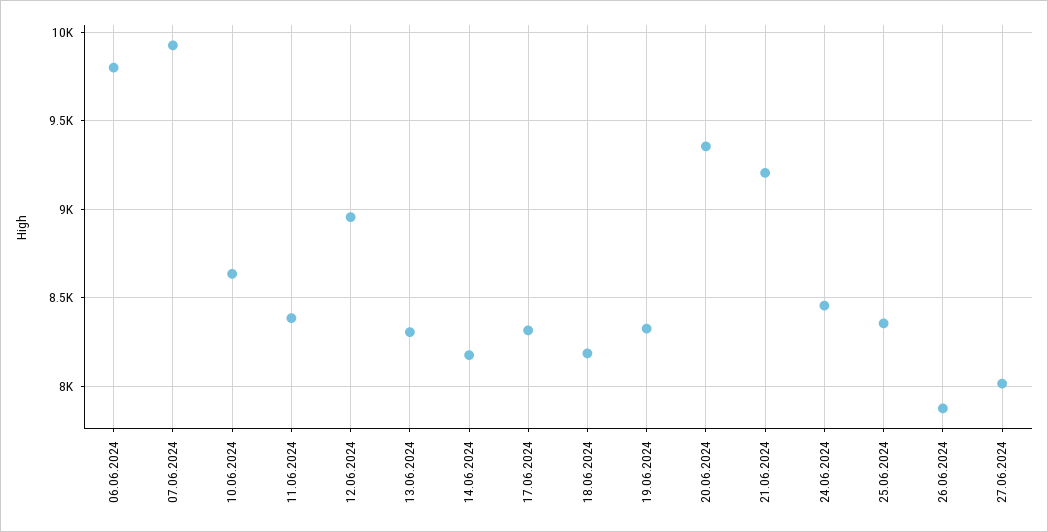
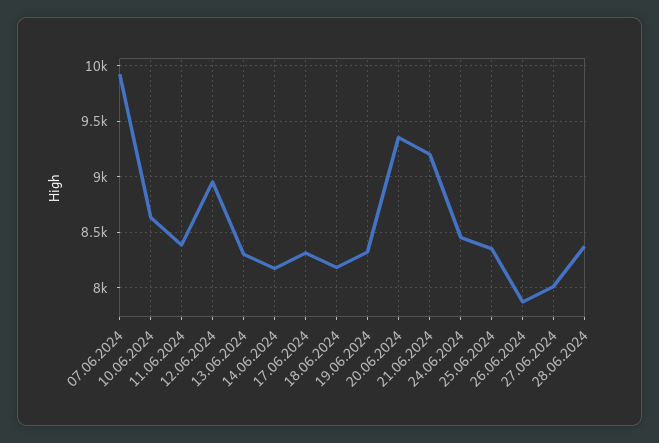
06.06.2024: 9800 -> none
28.06.2024: none -> 8400

